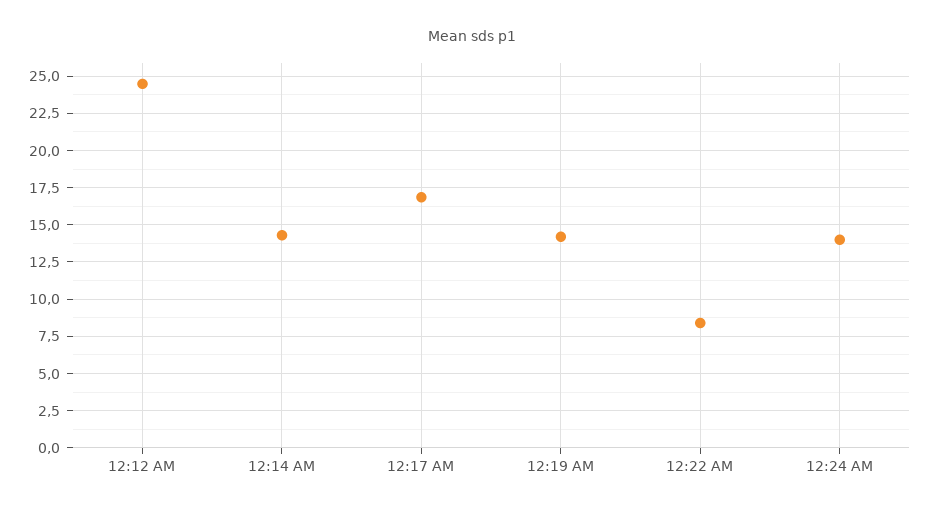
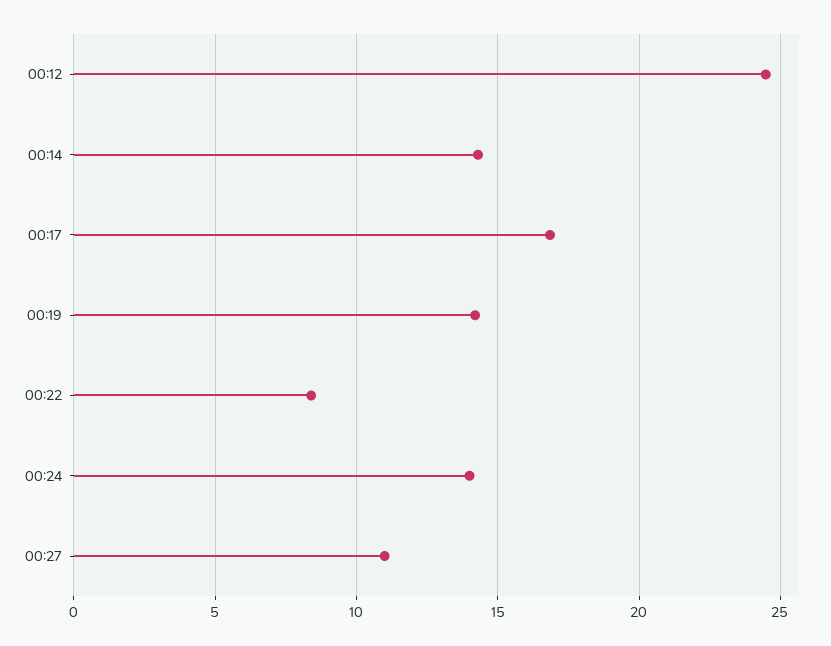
00:27: none -> 11

